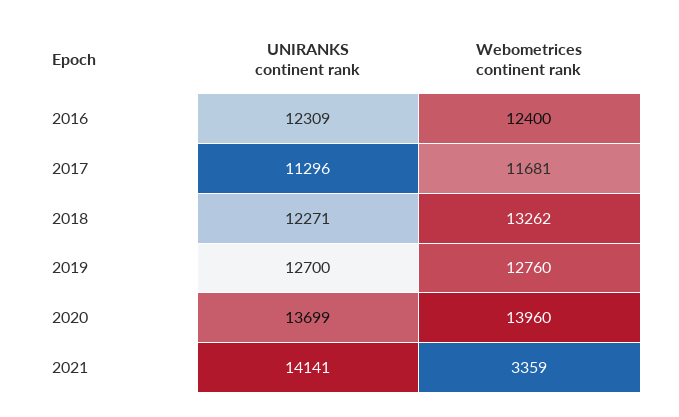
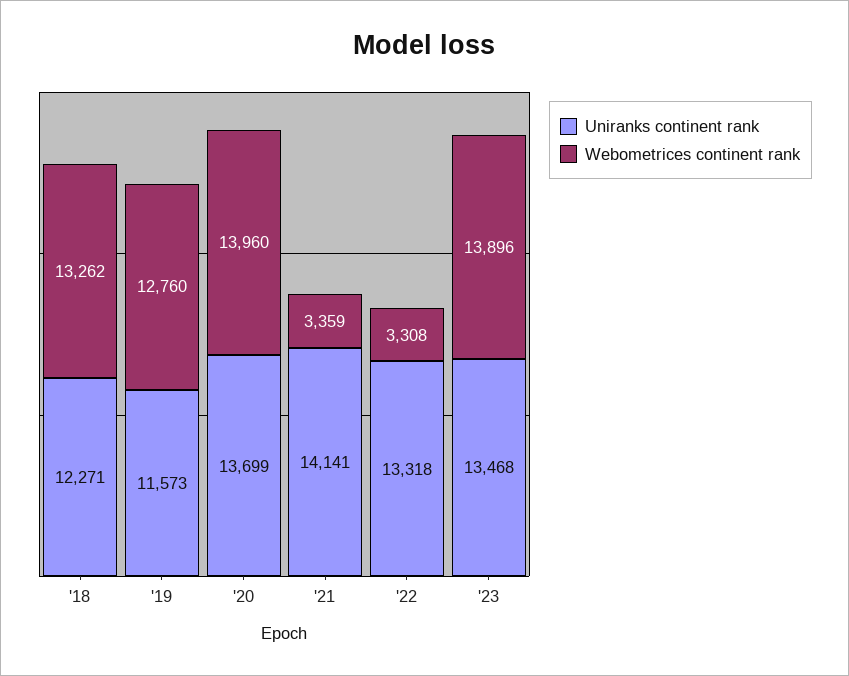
UNIRANKS continent rank, 2016: 12309 -> none
Webometrices continent rank, 2016: 12400 -> none
UNIRANKS continent rank, 2017: 11296 -> none
Webometrices continent rank, 2017: 11681 -> none
UNIRANKS continent rank, 2019: 12700 -> 11573
UNIRANKS continent rank, '22: none -> 13318
Webometrices continent rank, '22: none -> 3308
UNIRANKS continent rank, '23: none -> 13468
Webometrices continent rank, '23: none -> 13896

